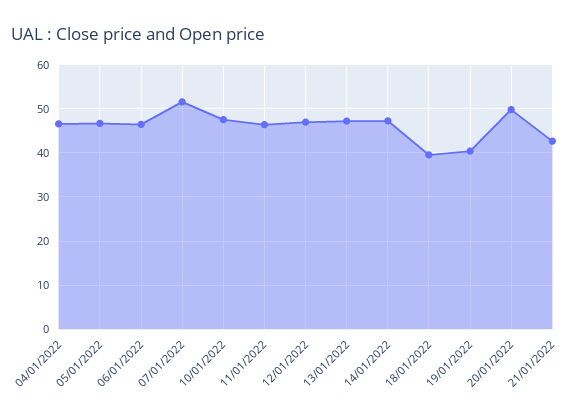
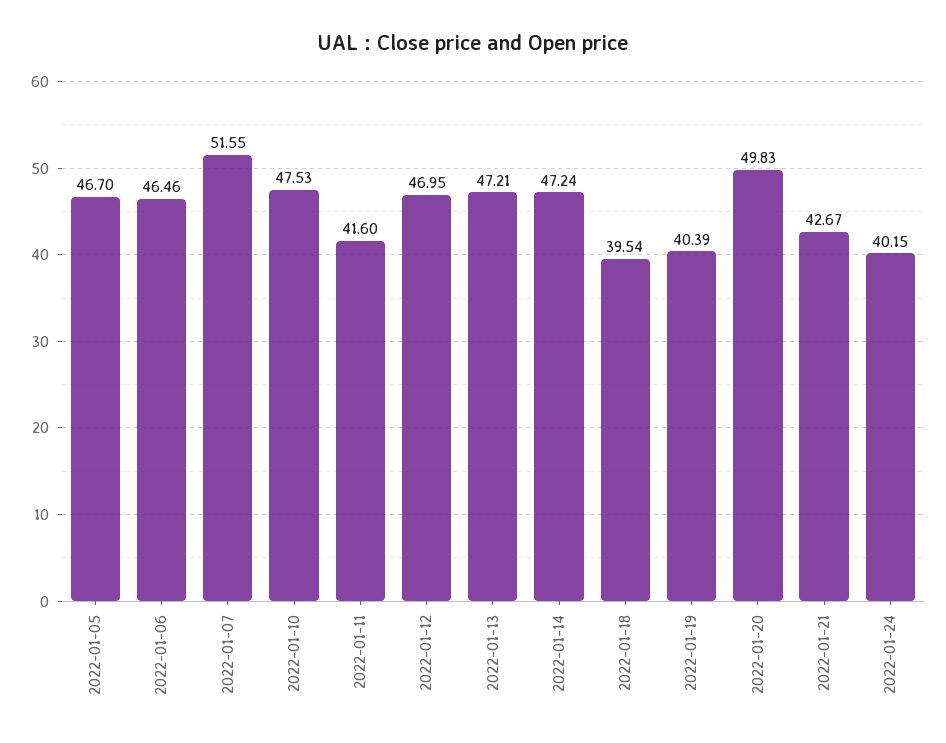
04/01/2022: 46 -> none
11/01/2022: 46 -> 41.6
2022-01-24: none -> 40.15

